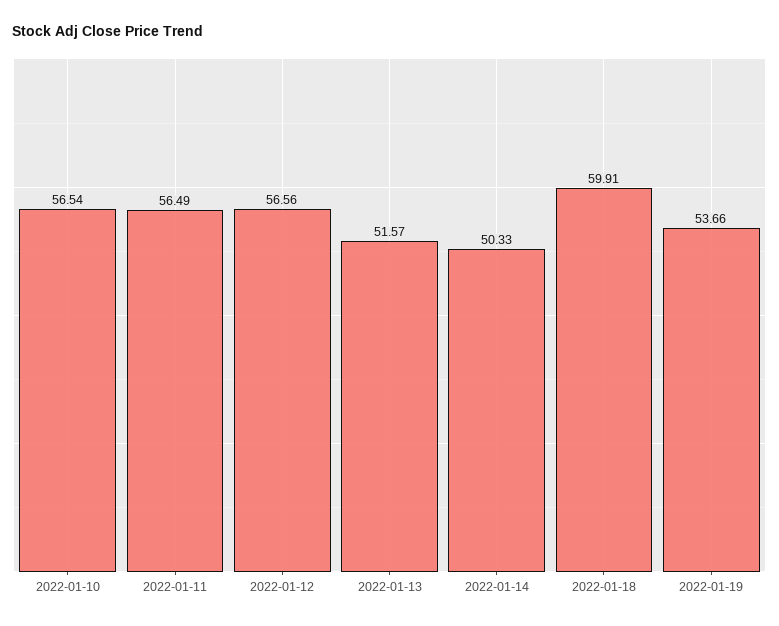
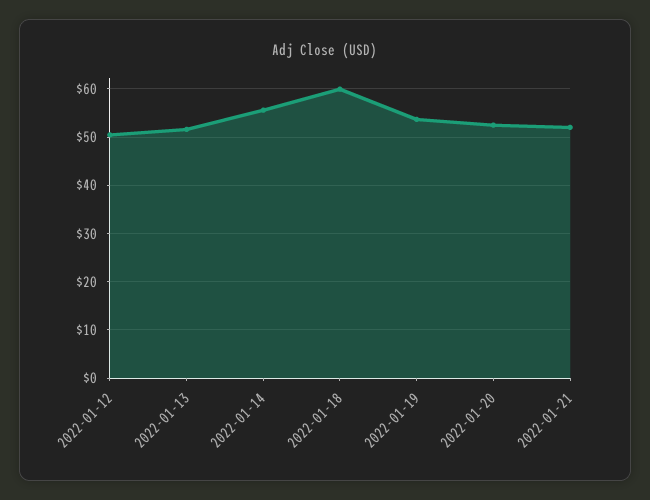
2022-01-10: 56.54 -> none
2022-01-11: 56.49 -> none
2022-01-12: 56.56 -> 50
2022-01-14: 50.33 -> 56
2022-01-20: none -> 52
2022-01-21: none -> 52

